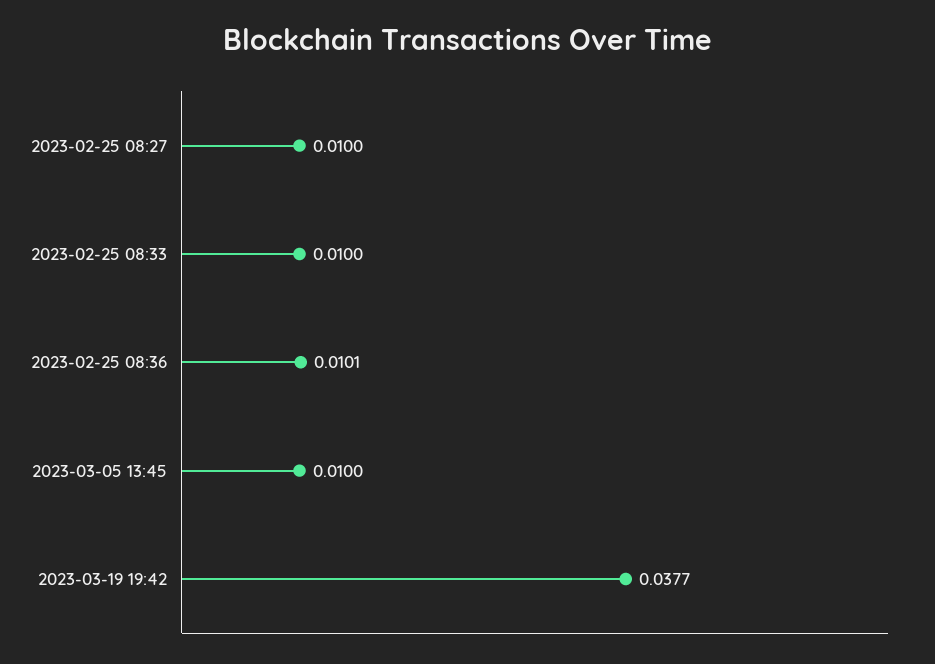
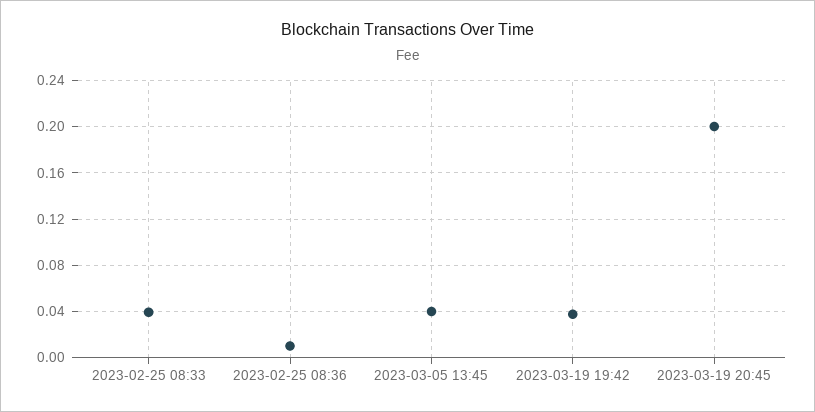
2023-02-25 08:27: 0.01 -> none
2023-02-25 08:33: 0.01 -> 0.04
2023-03-05 13:45: 0.01 -> 0.04
2023-03-19 20:45: none -> 0.2

